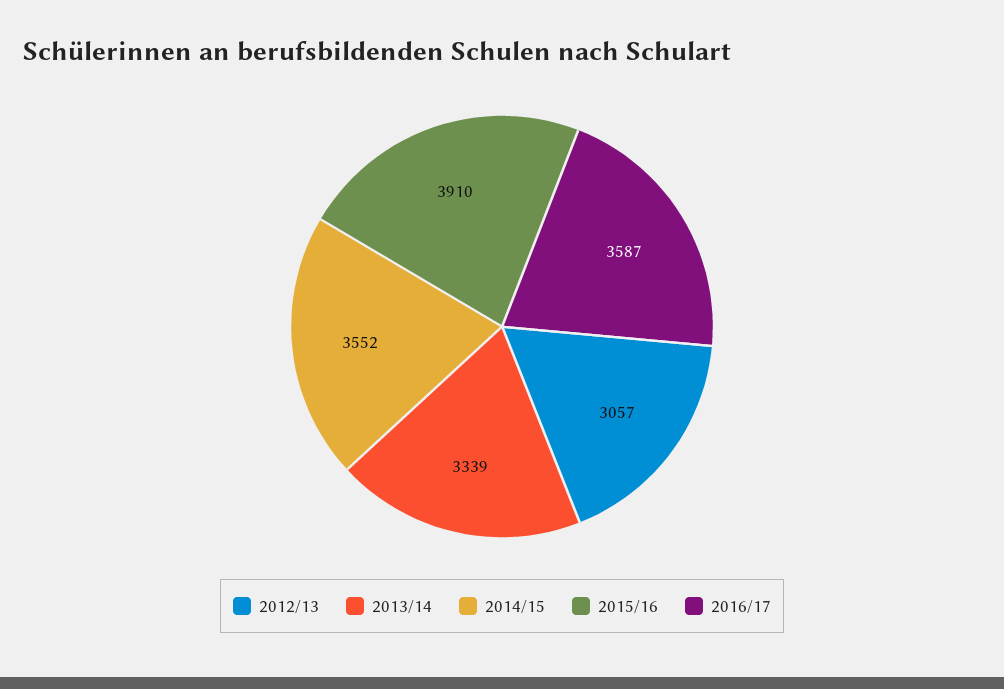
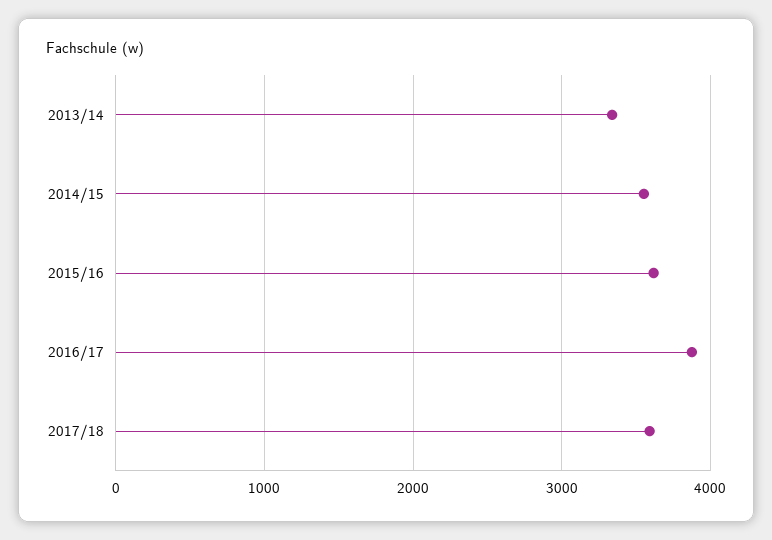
2012/13: 3057 -> none
2015/16: 3910 -> 3600
2016/17: 3587 -> 3900
2017/18: none -> 3600

